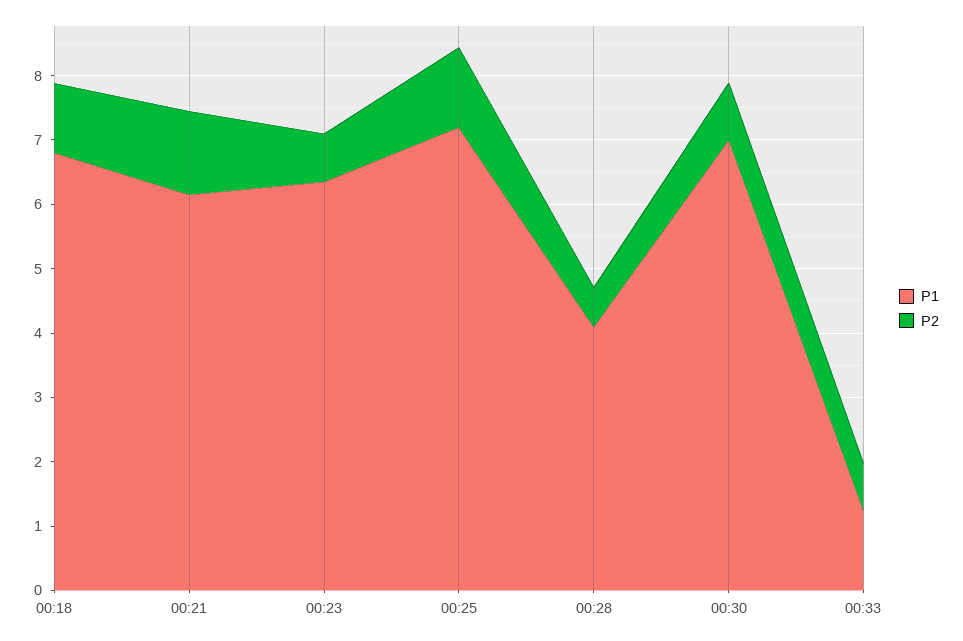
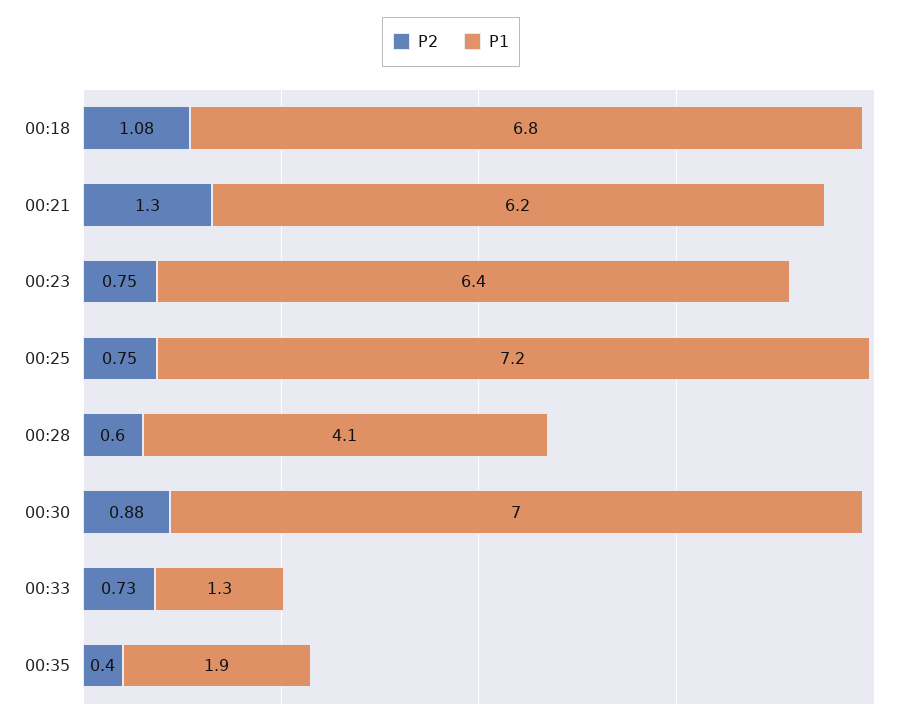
P2, 00:25: 1.2 -> 0.75
P2, 00:35: none -> 0.4
P1, 00:35: none -> 1.9

